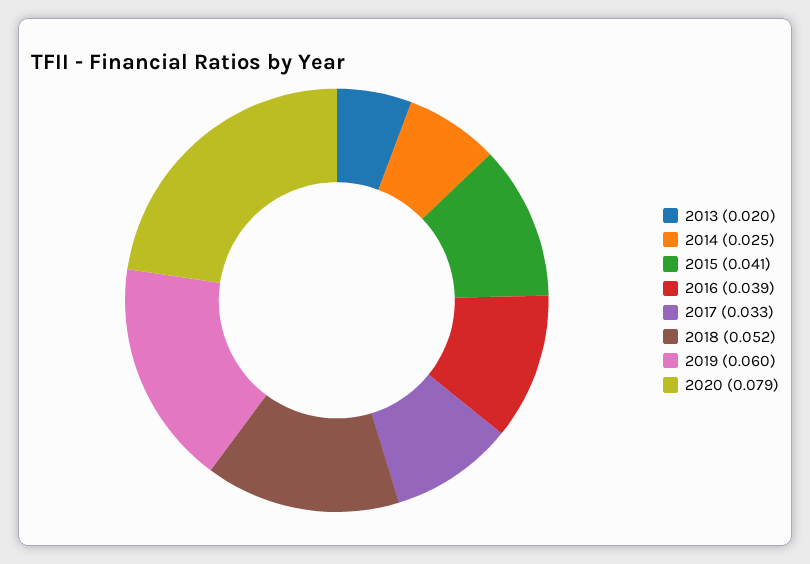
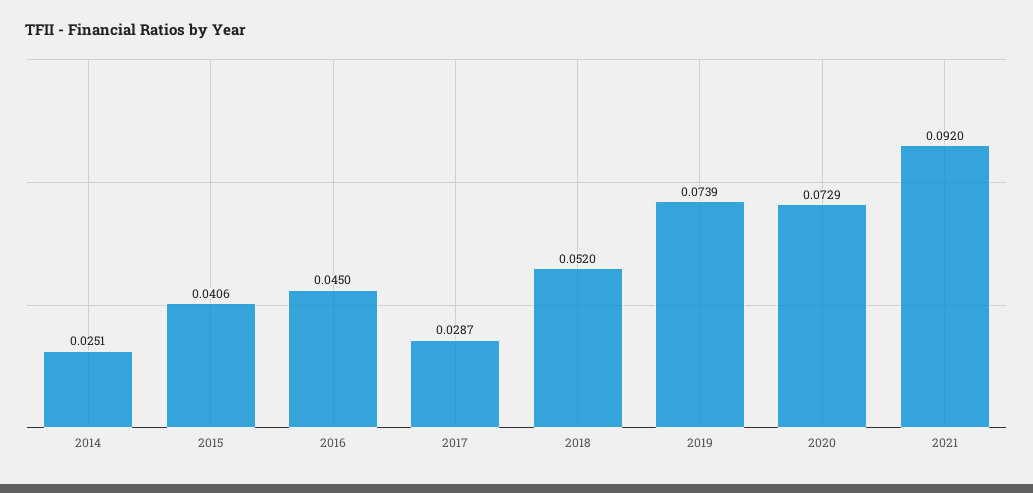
2013: 0.02 -> none
2016: 0.039 -> 0.045
2017: 0.033 -> 0.0287
2019: 0.06 -> 0.0739
2020: 0.079 -> 0.0729
2021: none -> 0.092

